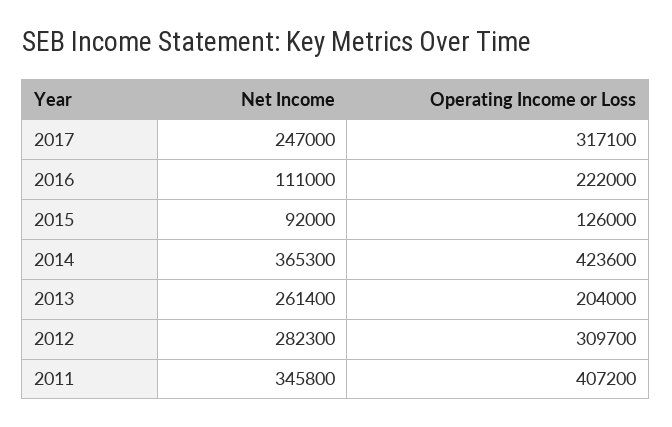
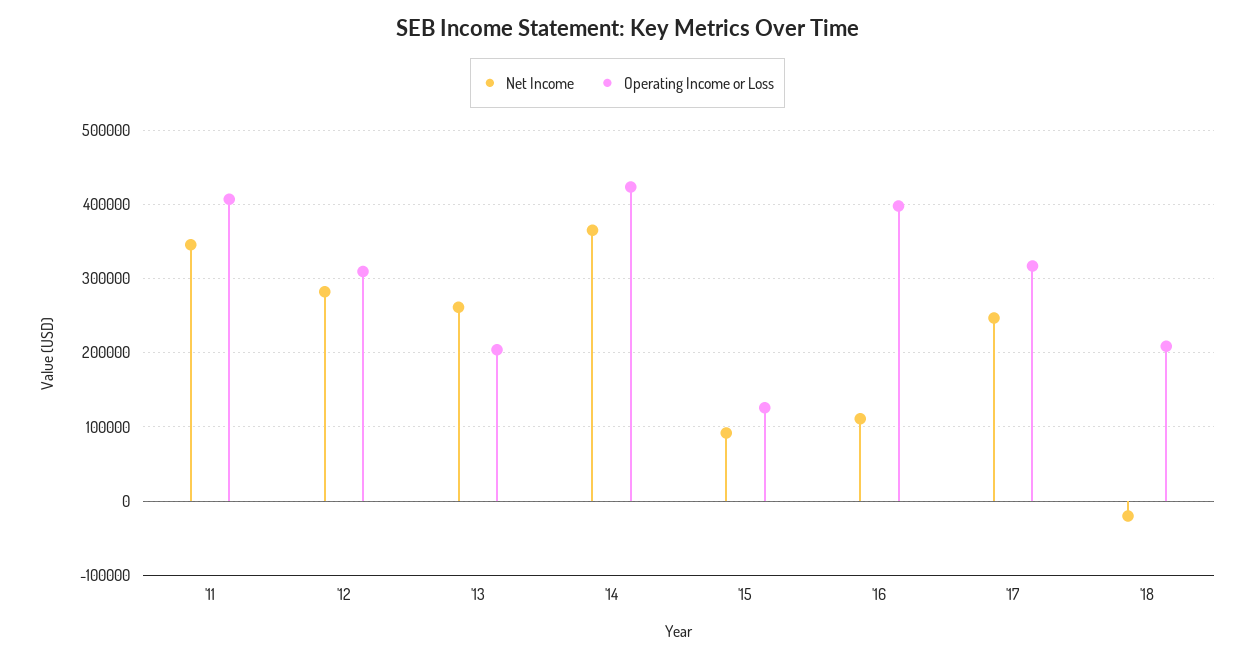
Operating Income or Loss, 2016: 222000 -> 400000
Net Income, '18: none -> -20000
Operating Income or Loss, '18: none -> 210000

